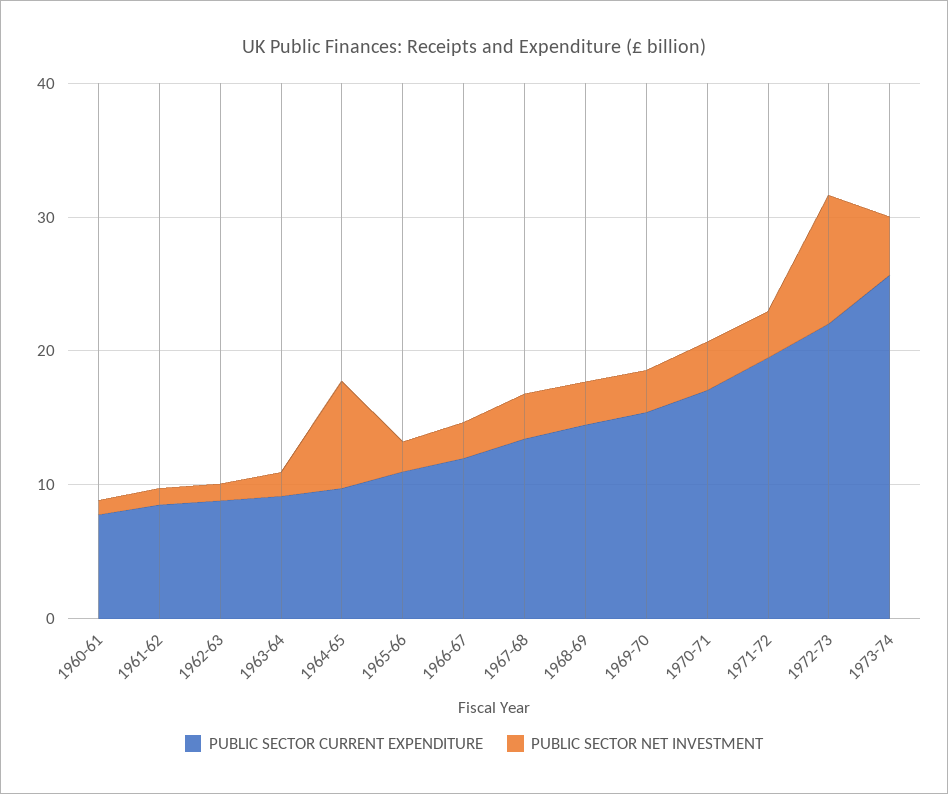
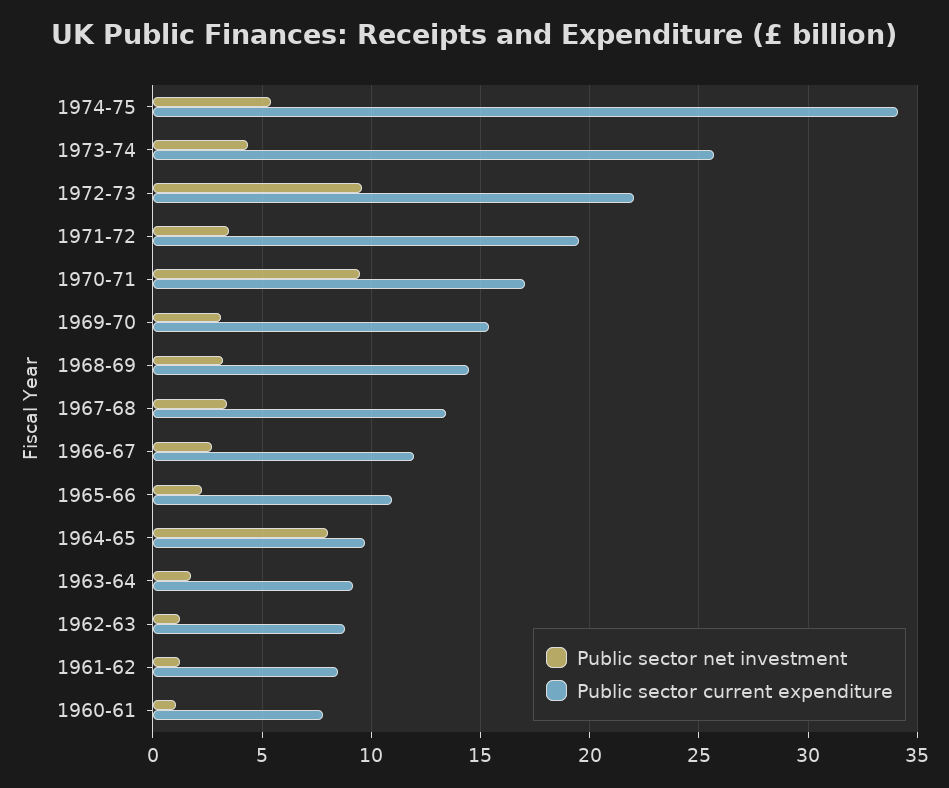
PUBLIC SECTOR NET INVESTMENT, 1970-71: 4 -> 9.5
PUBLIC SECTOR NET INVESTMENT, 1974-75: none -> 5.5
PUBLIC SECTOR CURRENT EXPENDITURE, 1974-75: none -> 34

